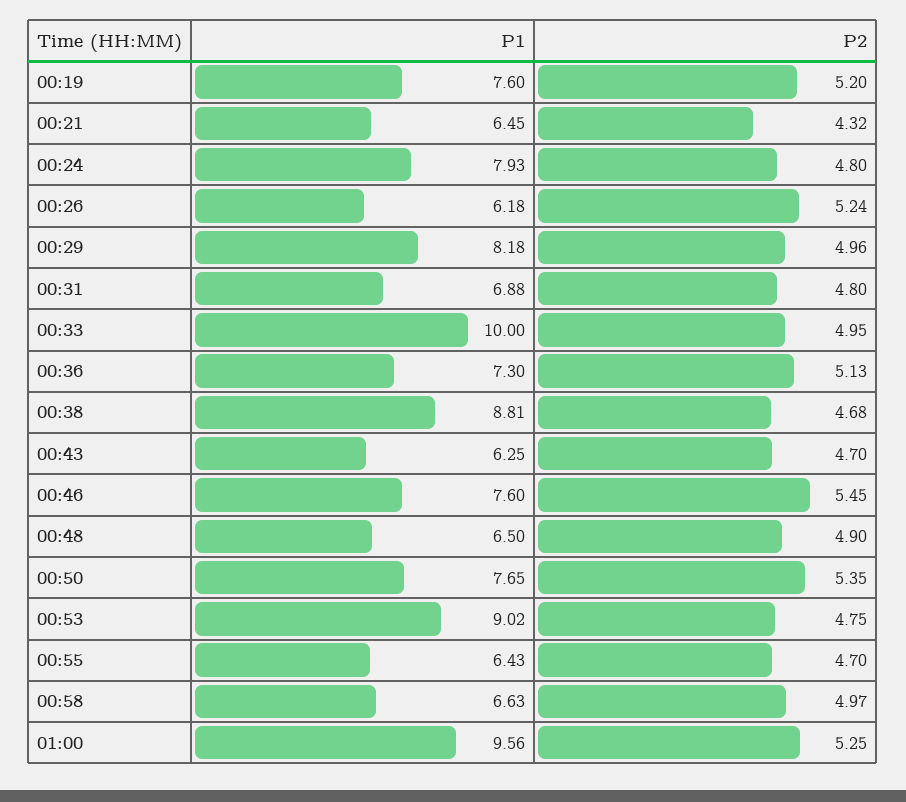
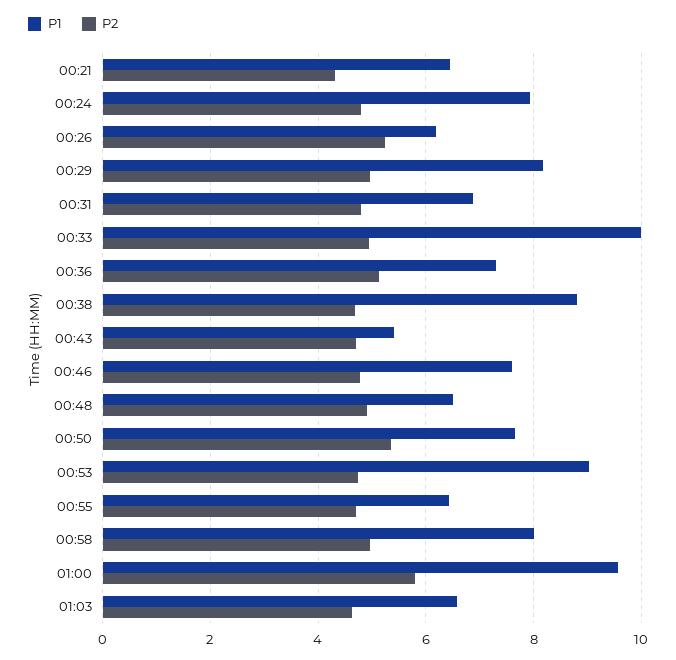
P1, 00:19: 7.6 -> none
P2, 00:19: 5.2 -> none
P1, 00:43: 6.25 -> 5.4
P2, 00:46: 5.45 -> 4.8
P1, 00:58: 6.63 -> 8
P2, 01:00: 5.25 -> 5.8
P1, 01:03: none -> 6.6
P2, 01:03: none -> 4.6

